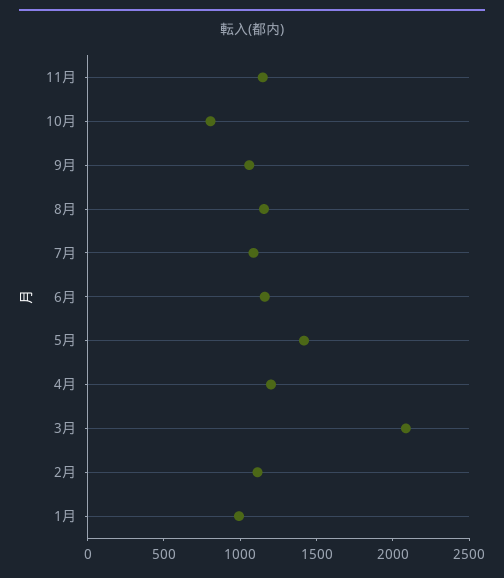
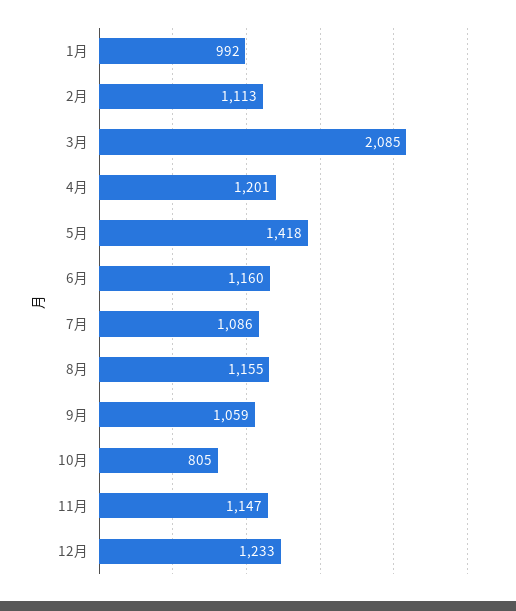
12月: none -> 1233

